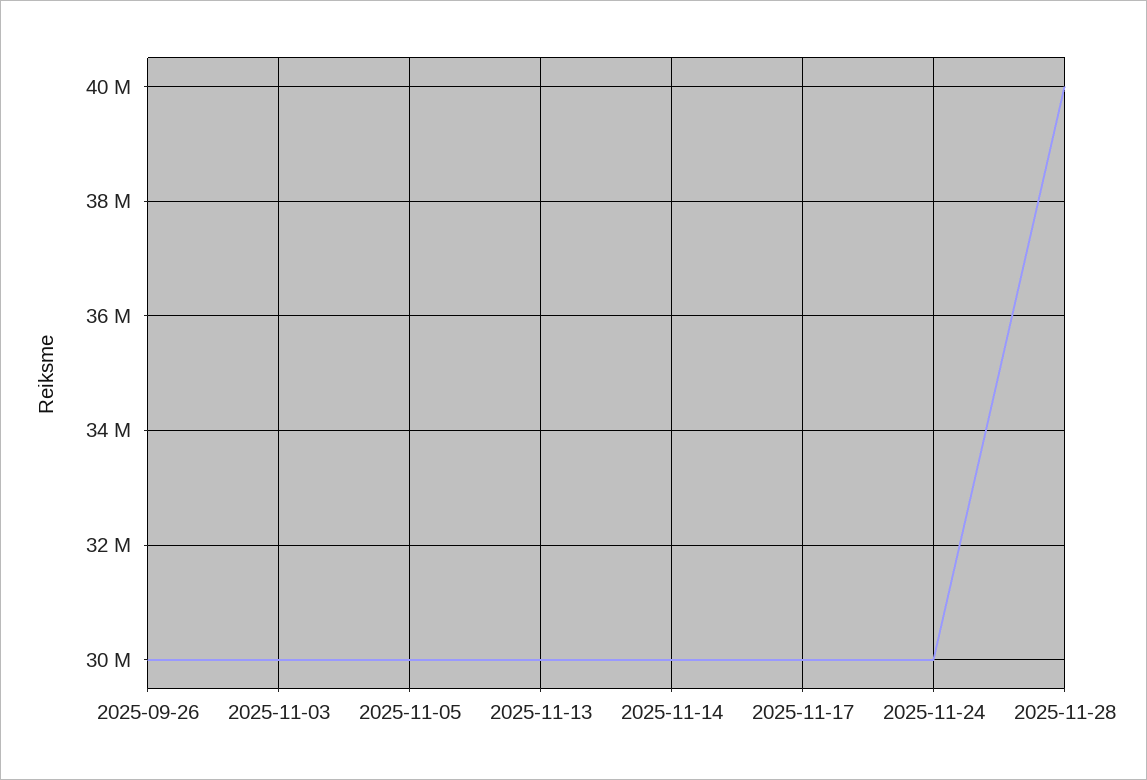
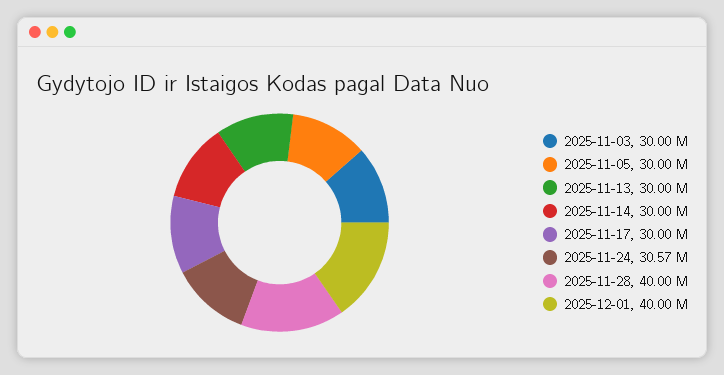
2025-09-26: 30000000 -> none
2025-11-24: 30000000 -> 30570000
2025-12-01: none -> 40000000

